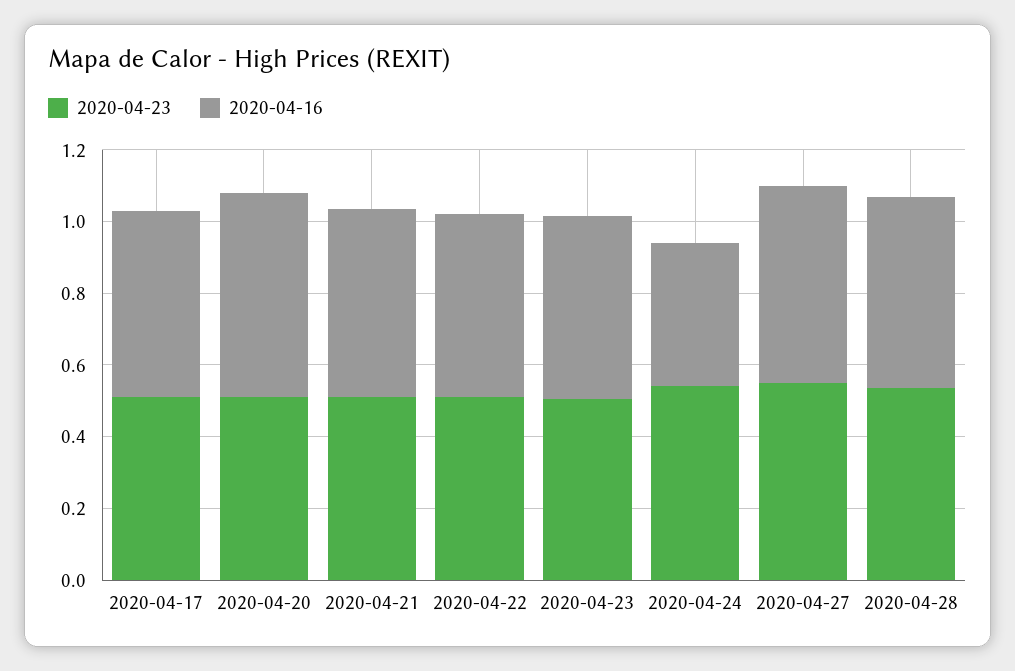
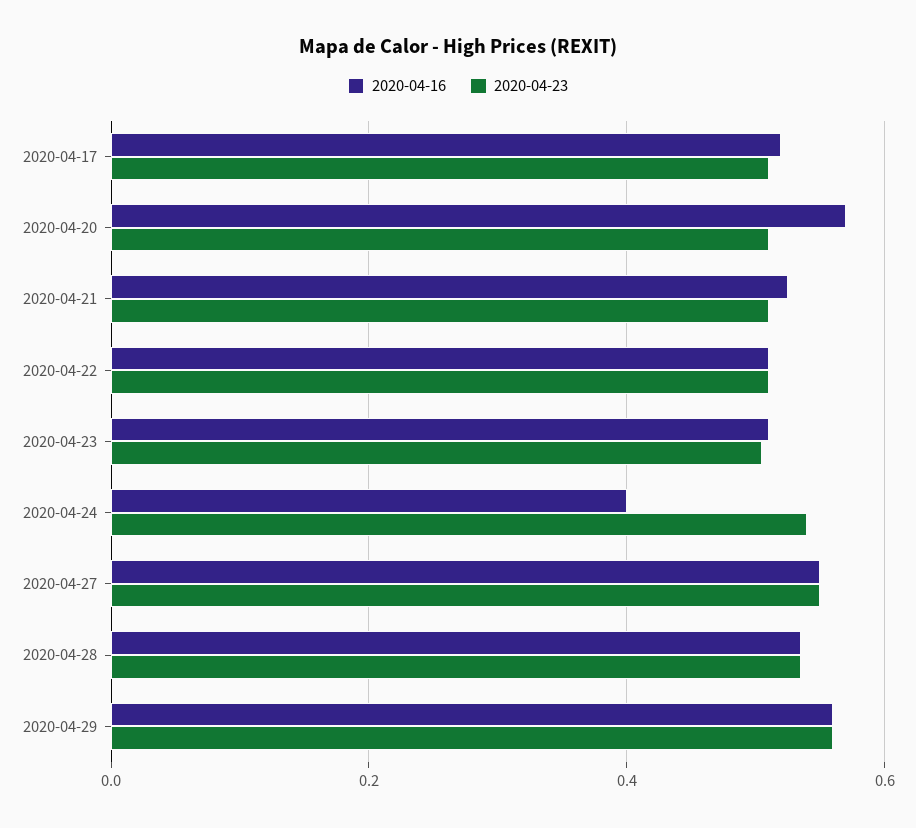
2020-04-16, 2020-04-29: none -> 0.56
2020-04-23, 2020-04-29: none -> 0.56

